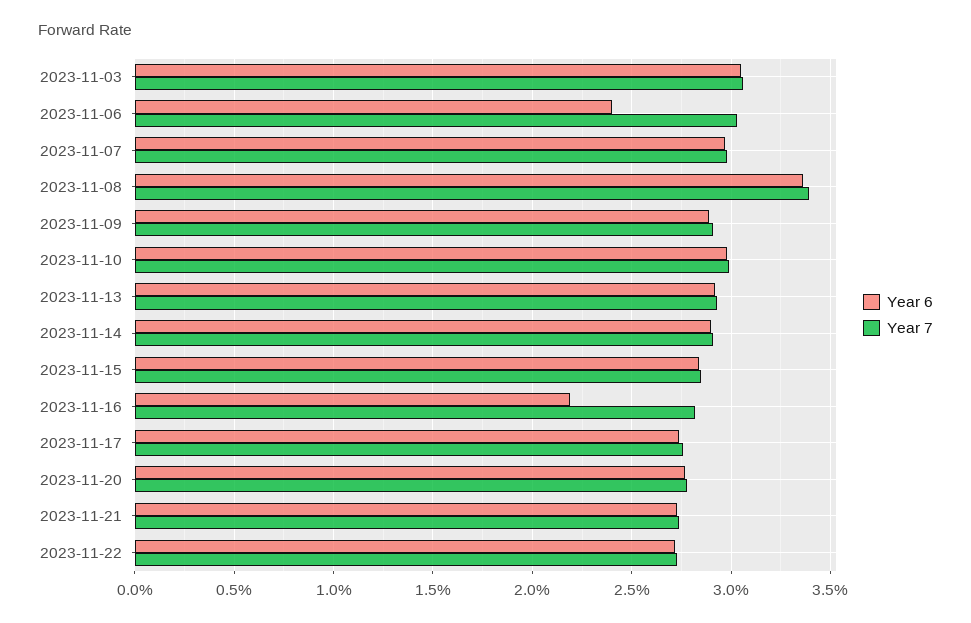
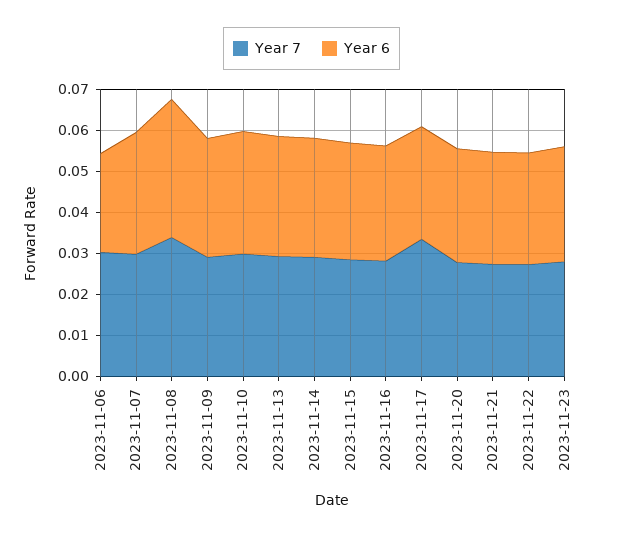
Year 6, 2023-11-03: 0.0305 -> none
Year 7, 2023-11-03: 0.0305 -> none
Year 6, 2023-11-16: 0.022 -> 0.028
Year 7, 2023-11-17: 0.0275 -> 0.034
Year 7, 2023-11-23: none -> 0.028
Year 6, 2023-11-23: none -> 0.028

